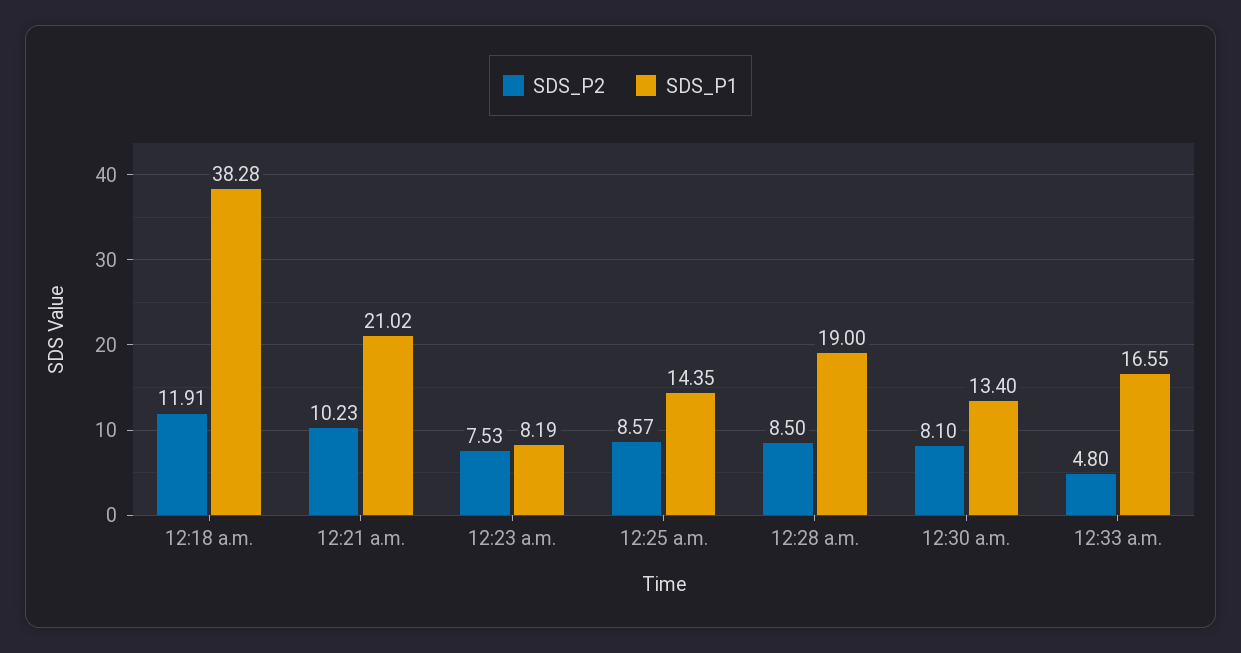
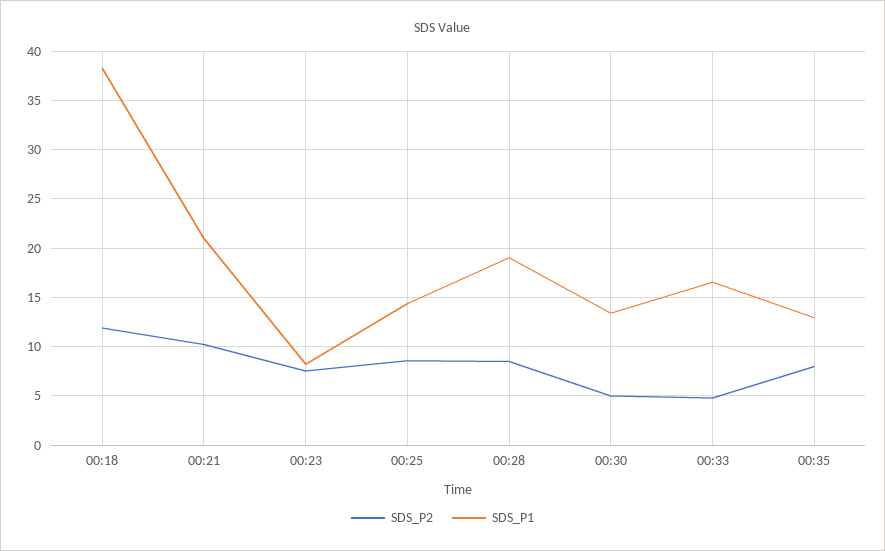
SDS_P2, 12:30 a.m.: 8.1 -> 5
SDS_P2, 00:35: none -> 8
SDS_P1, 00:35: none -> 13

